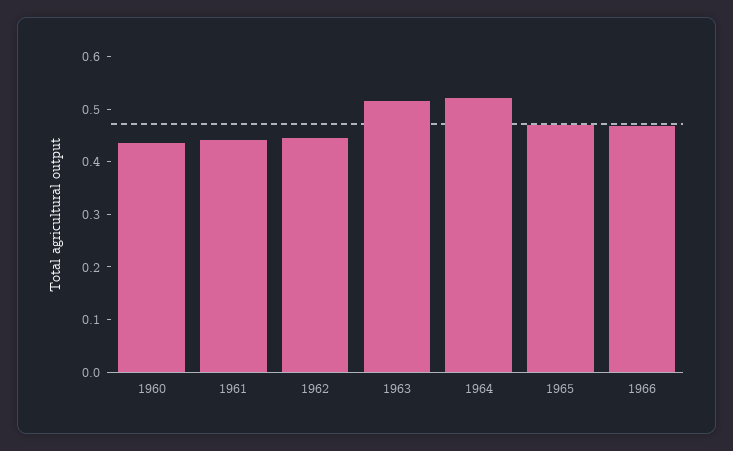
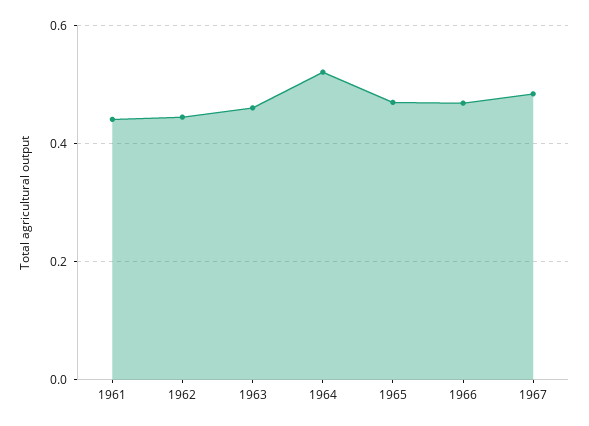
1960: 0.44 -> none
1963: 0.52 -> 0.46
1967: none -> 0.48

